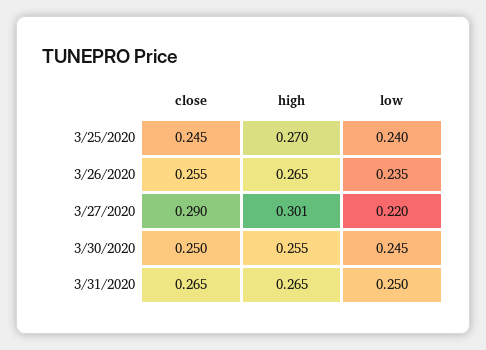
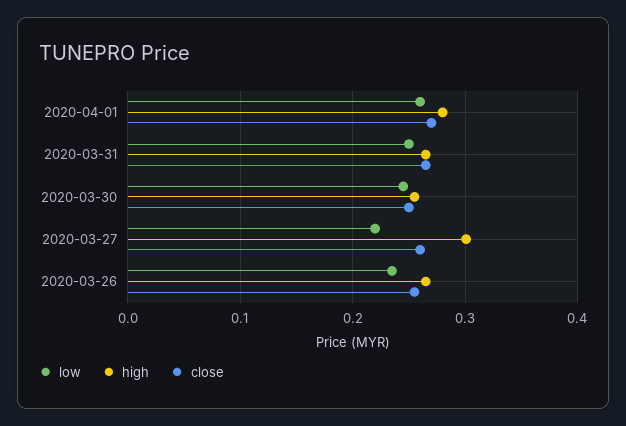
close, 3/25/2020: 0.245 -> none
high, 3/25/2020: 0.27 -> none
low, 3/25/2020: 0.24 -> none
close, 3/27/2020: 0.29 -> 0.26
low, 2020-04-01: none -> 0.26
high, 2020-04-01: none -> 0.28
close, 2020-04-01: none -> 0.27

